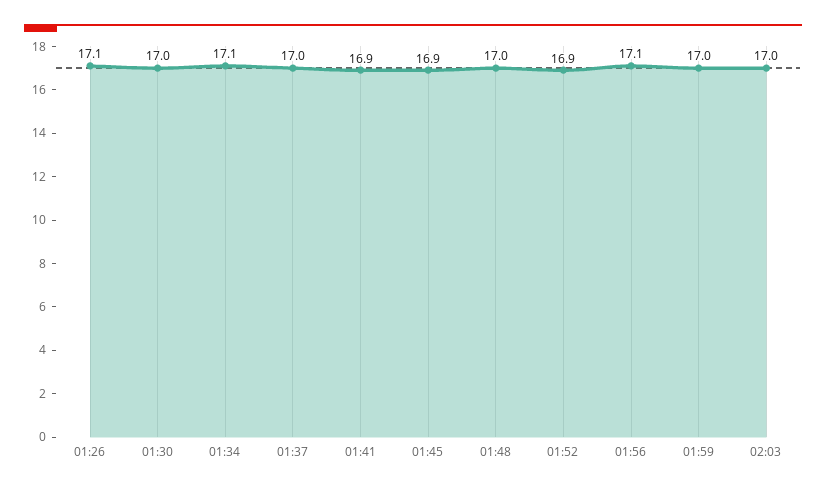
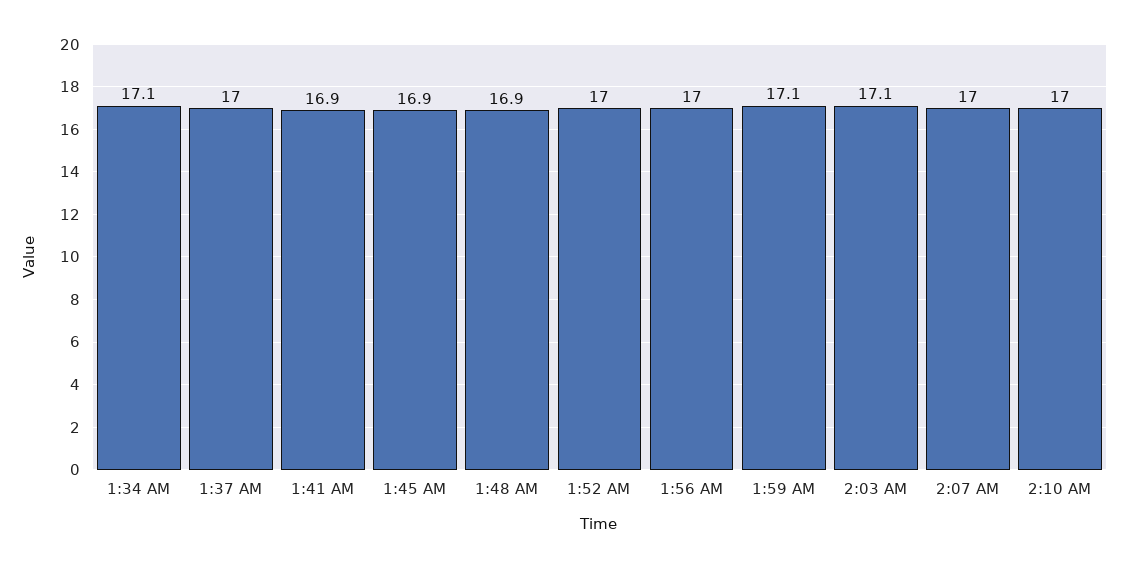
01:26: 17.1 -> none
01:30: 17 -> none
01:48: 17 -> 16.9
01:52: 16.9 -> 17
01:56: 17.1 -> 17
01:59: 17 -> 17.1
02:03: 17 -> 17.1
2:07 AM: none -> 17
2:10 AM: none -> 17

